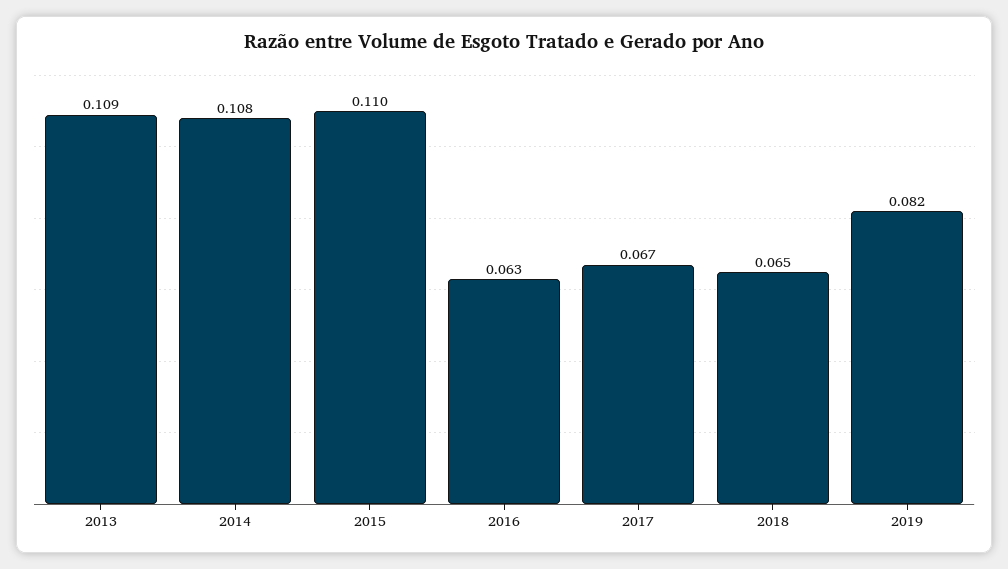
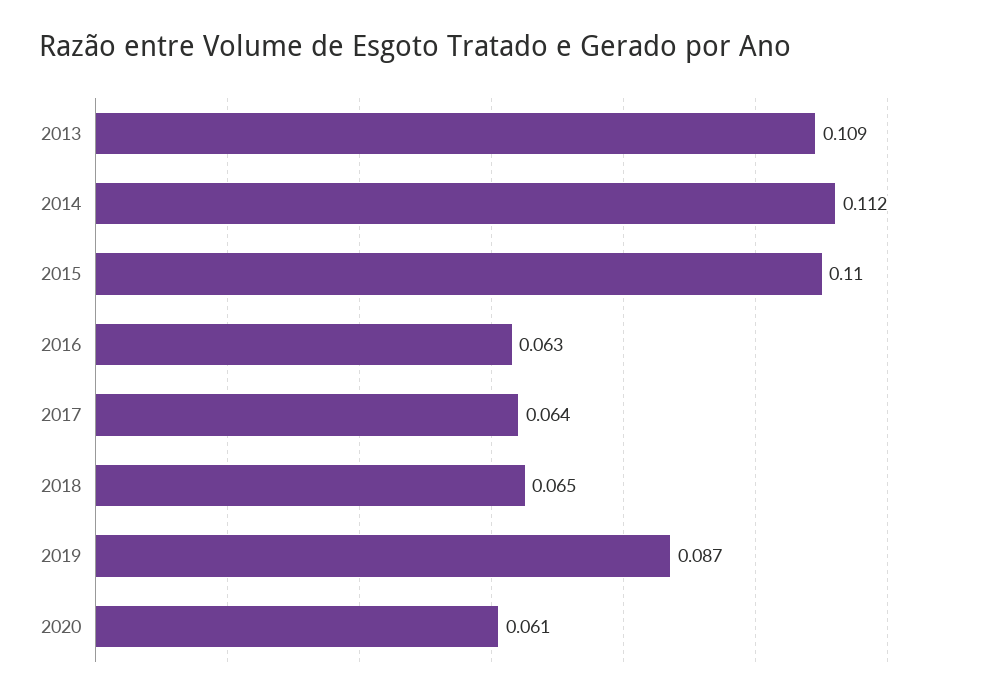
2014: 0.108 -> 0.112
2017: 0.067 -> 0.064
2019: 0.082 -> 0.087
2020: none -> 0.061

